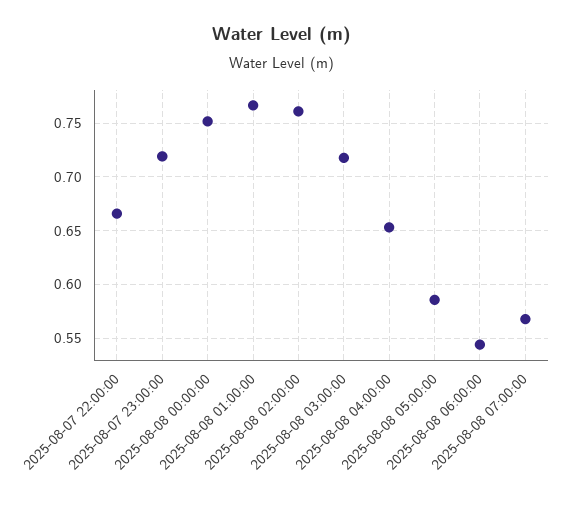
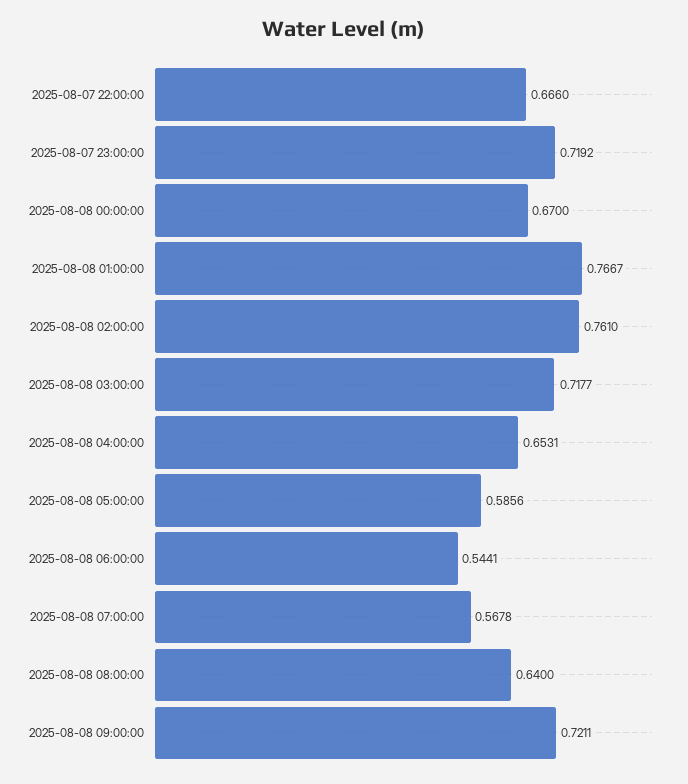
2025-08-08 00:00:00: 0.75 -> 0.67
2025-08-08 08:00:00: none -> 0.64
2025-08-08 09:00:00: none -> 0.7211

